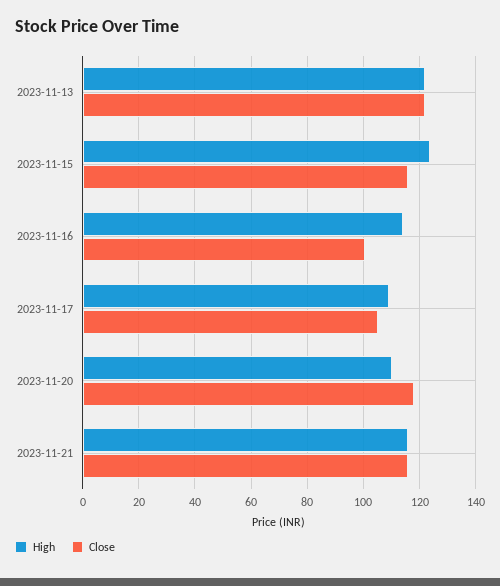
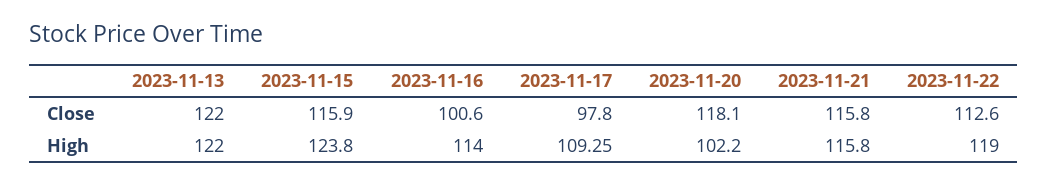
Close, 2023-11-17: 105 -> 97.8
High, 2023-11-20: 110 -> 102.2
Close, 2023-11-22: none -> 112.6
High, 2023-11-22: none -> 119

